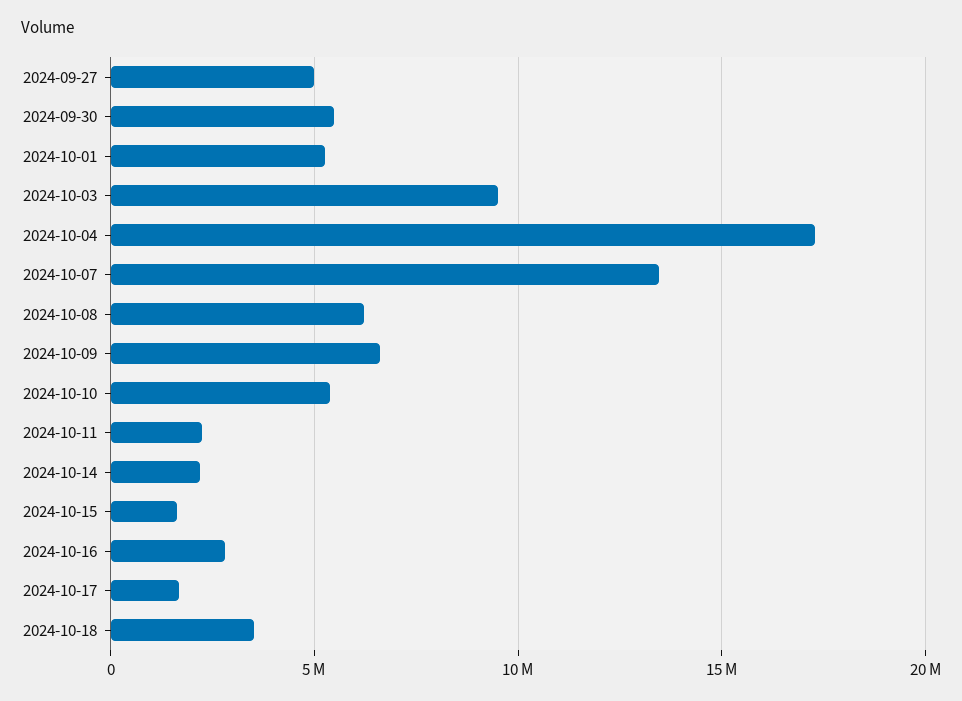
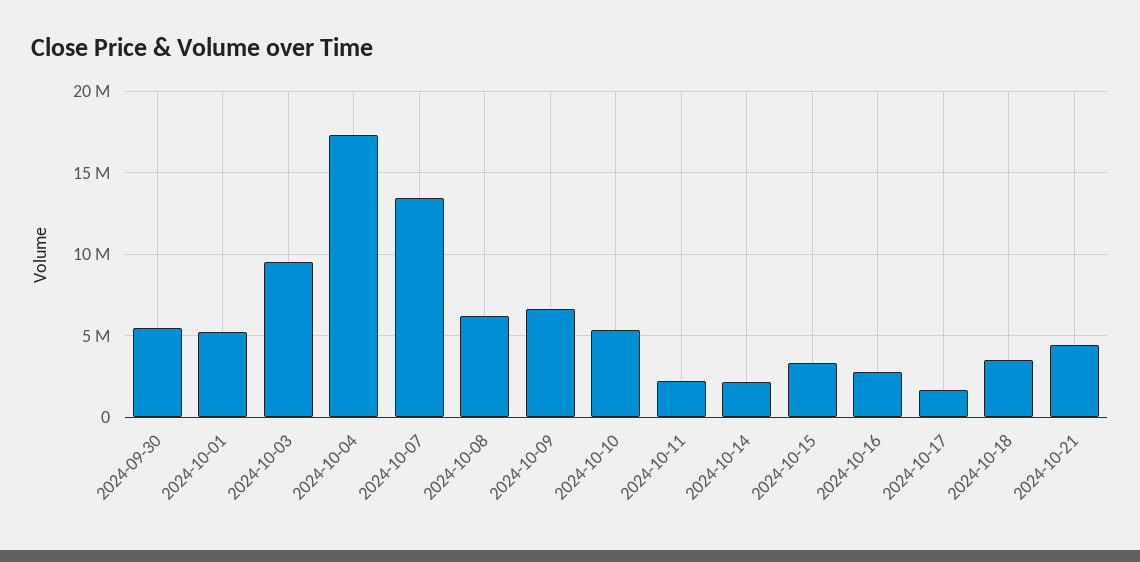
2024-09-27: 5000000 -> none
2024-10-15: 1500000 -> 3500000
2024-10-21: none -> 4500000

